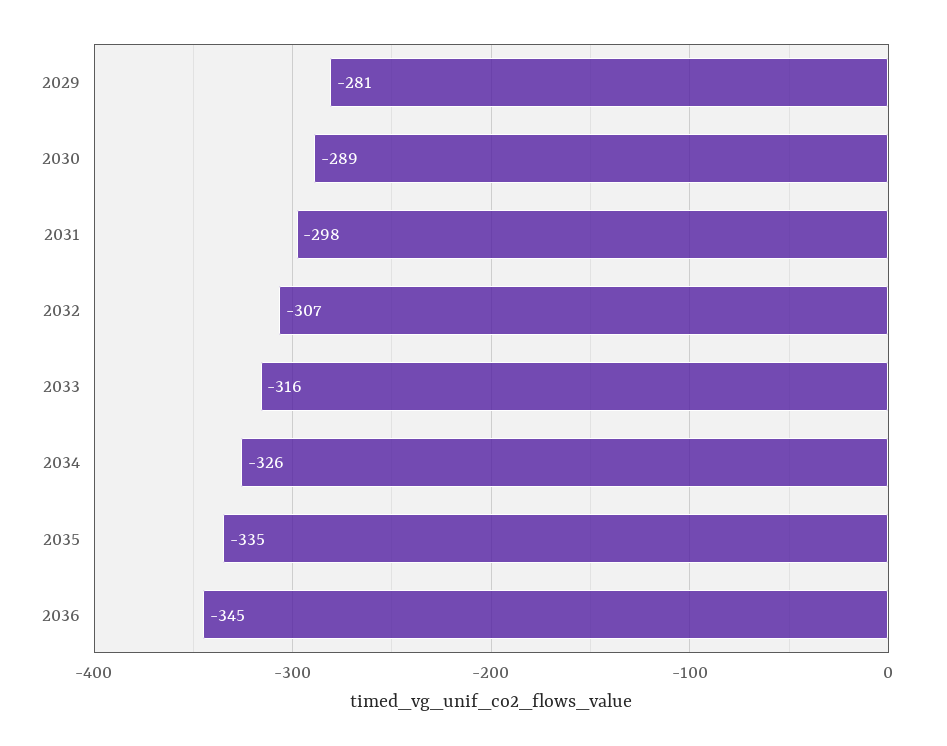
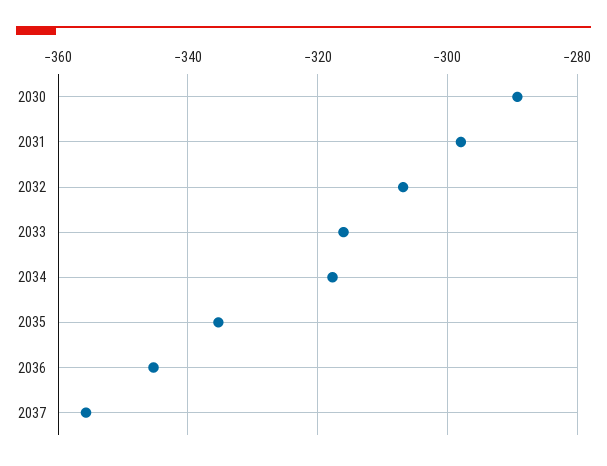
2029: -281 -> none
2034: -326 -> -318
2037: none -> -356

